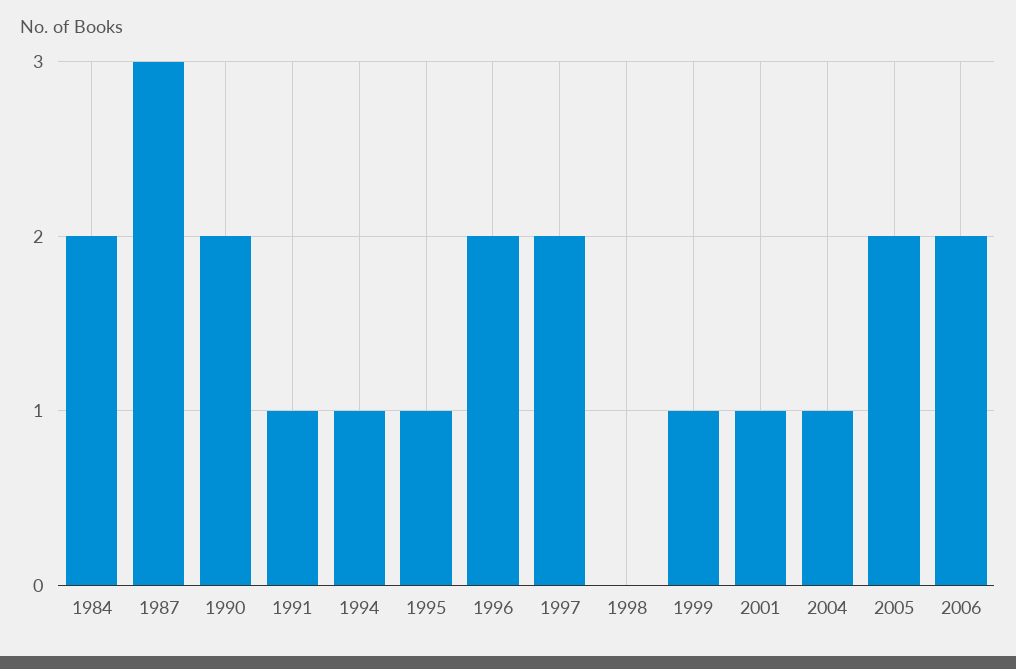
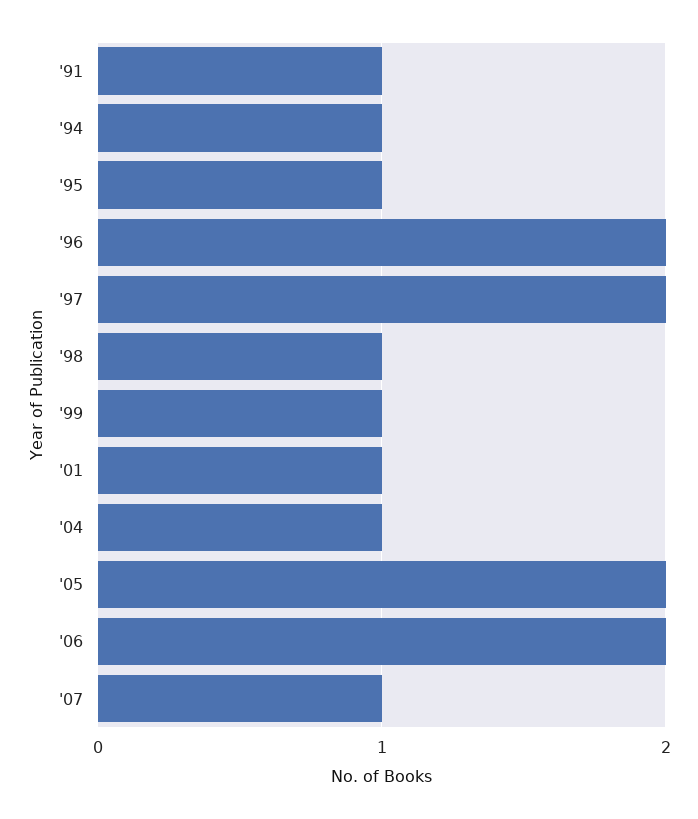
1984: 2 -> none
1987: 3 -> none
1990: 2 -> none
1998: 0 -> 1
'07: none -> 1

